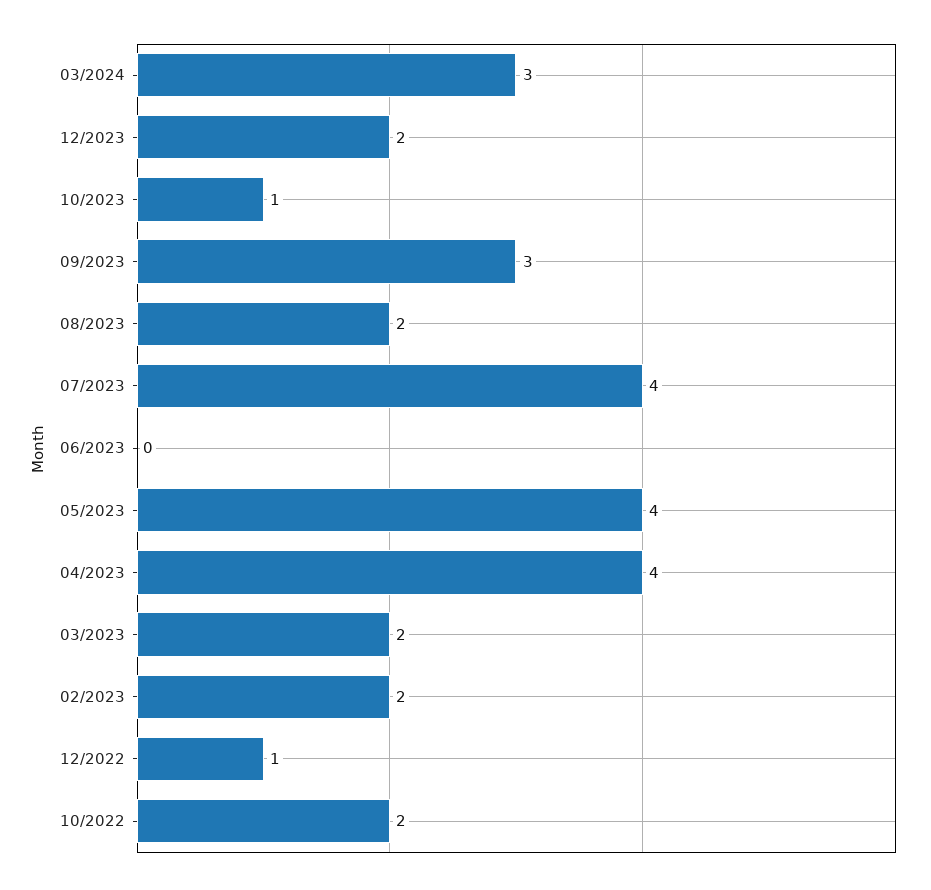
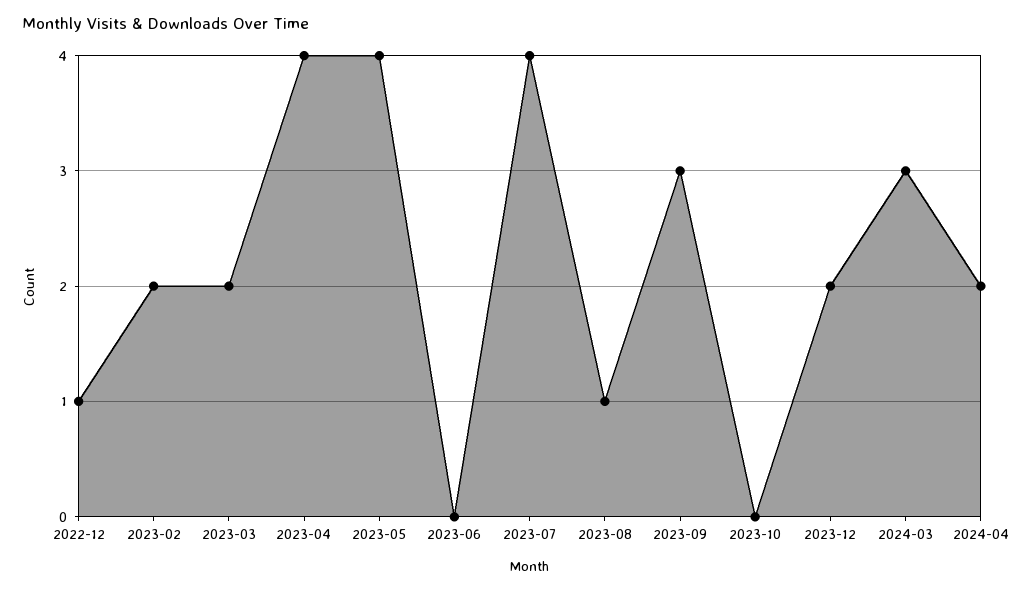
10/2023: 1 -> 0
08/2023: 2 -> 1
10/2022: 2 -> none
2024-04: none -> 2

